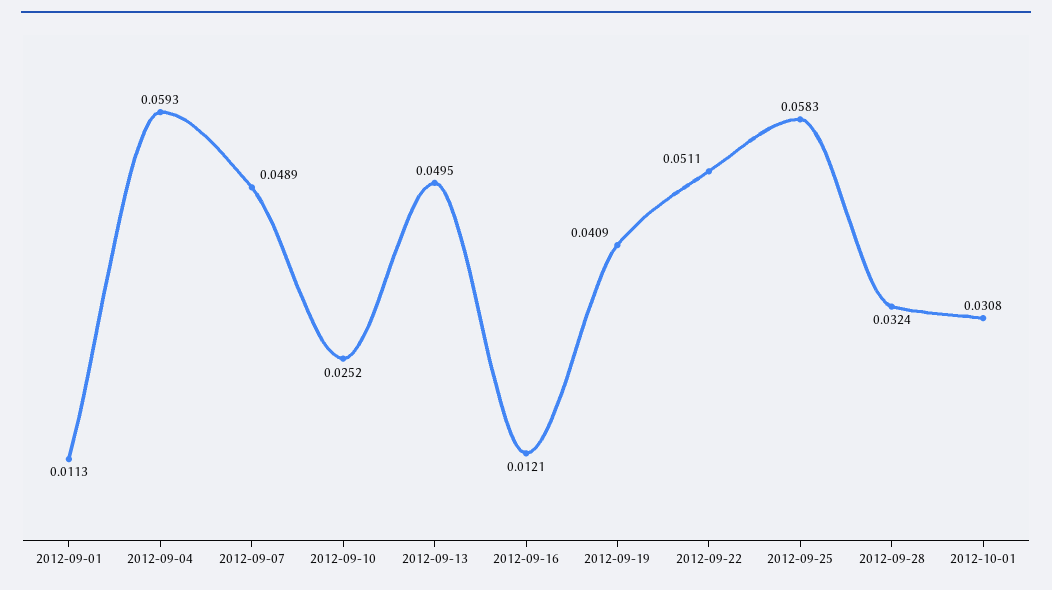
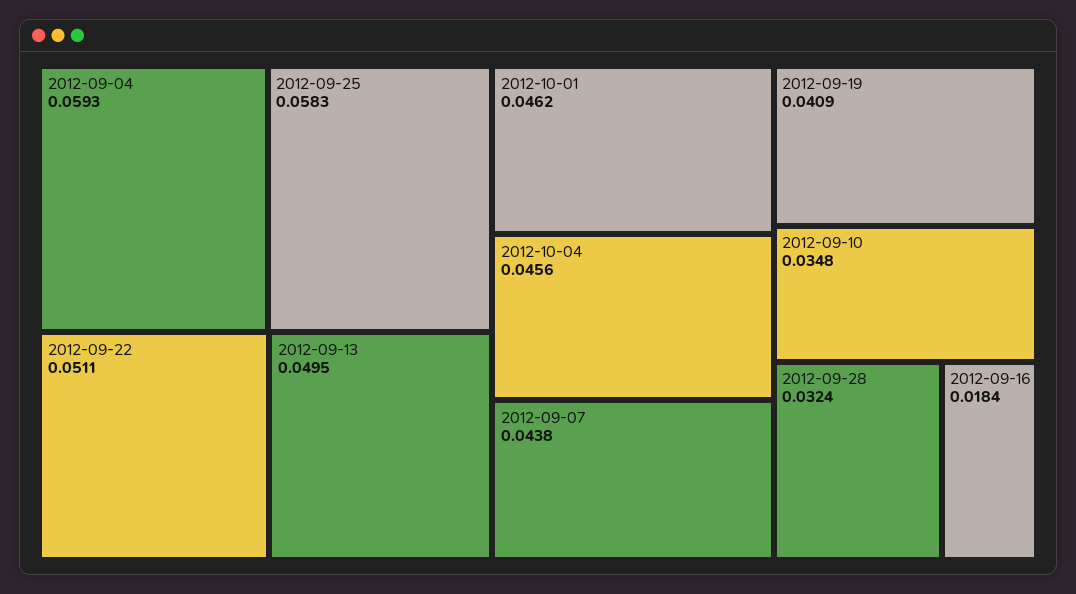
2012-09-01: 0.0113 -> none
2012-09-07: 0.0489 -> 0.0438
2012-09-10: 0.0252 -> 0.0348
2012-09-16: 0.0121 -> 0.0184
2012-10-01: 0.0308 -> 0.0462
2012-10-04: none -> 0.0456

